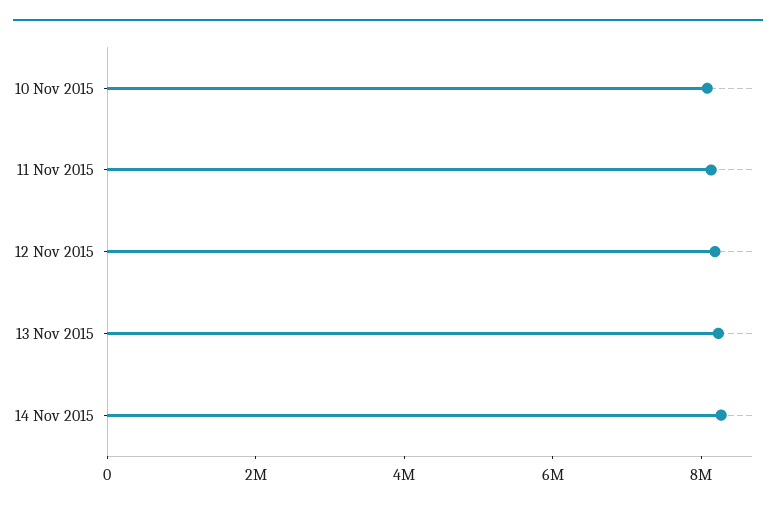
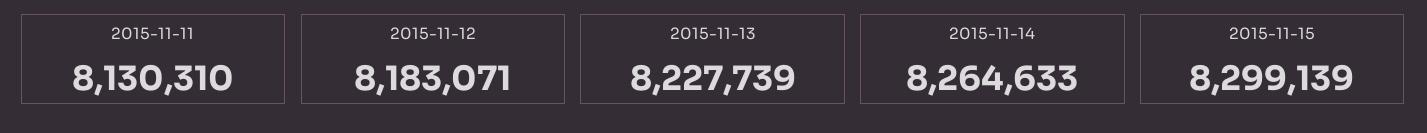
10 Nov 2015: 8000000 -> none
2015-11-15: none -> 8299139

